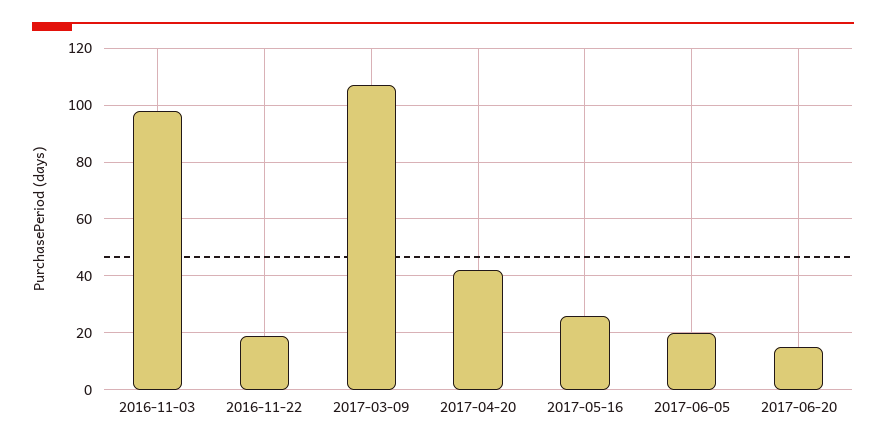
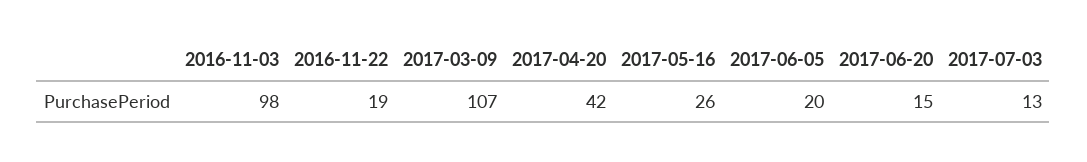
2017-07-03: none -> 13

